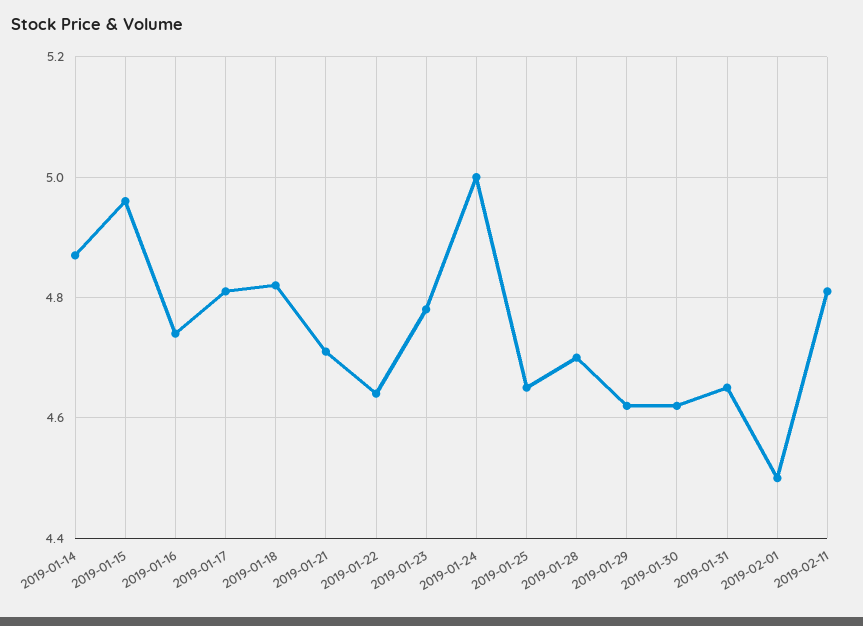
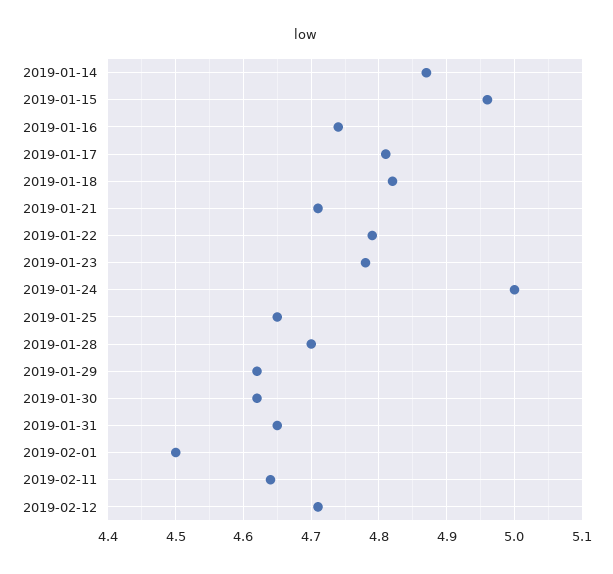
2019-01-22: 4.65 -> 4.79
2019-02-11: 4.8 -> 4.64
2019-02-12: none -> 4.71

